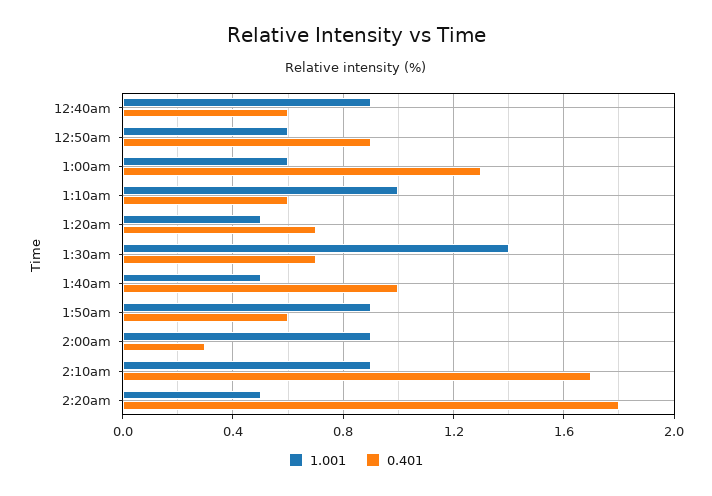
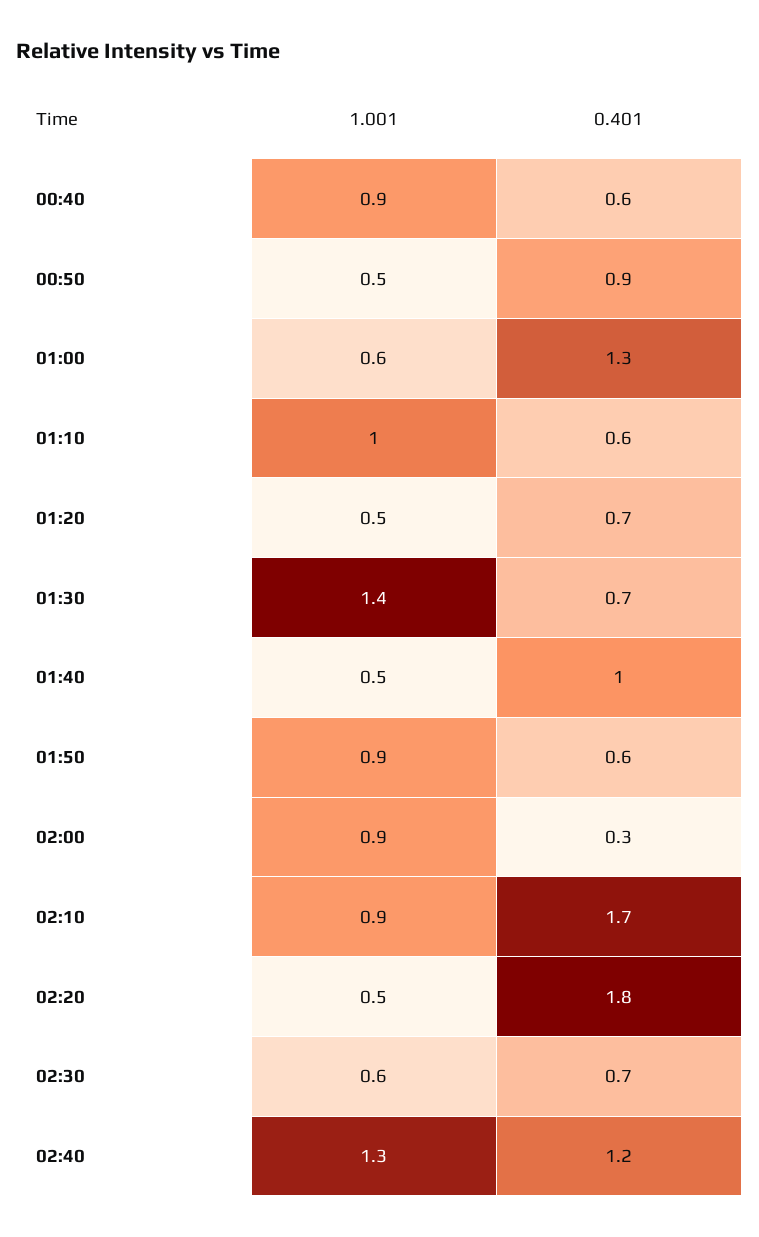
1.001, 12:50am: 0.6 -> 0.5
1.001, 02:30: none -> 0.6
0.401, 02:30: none -> 0.7
1.001, 02:40: none -> 1.3
0.401, 02:40: none -> 1.2

